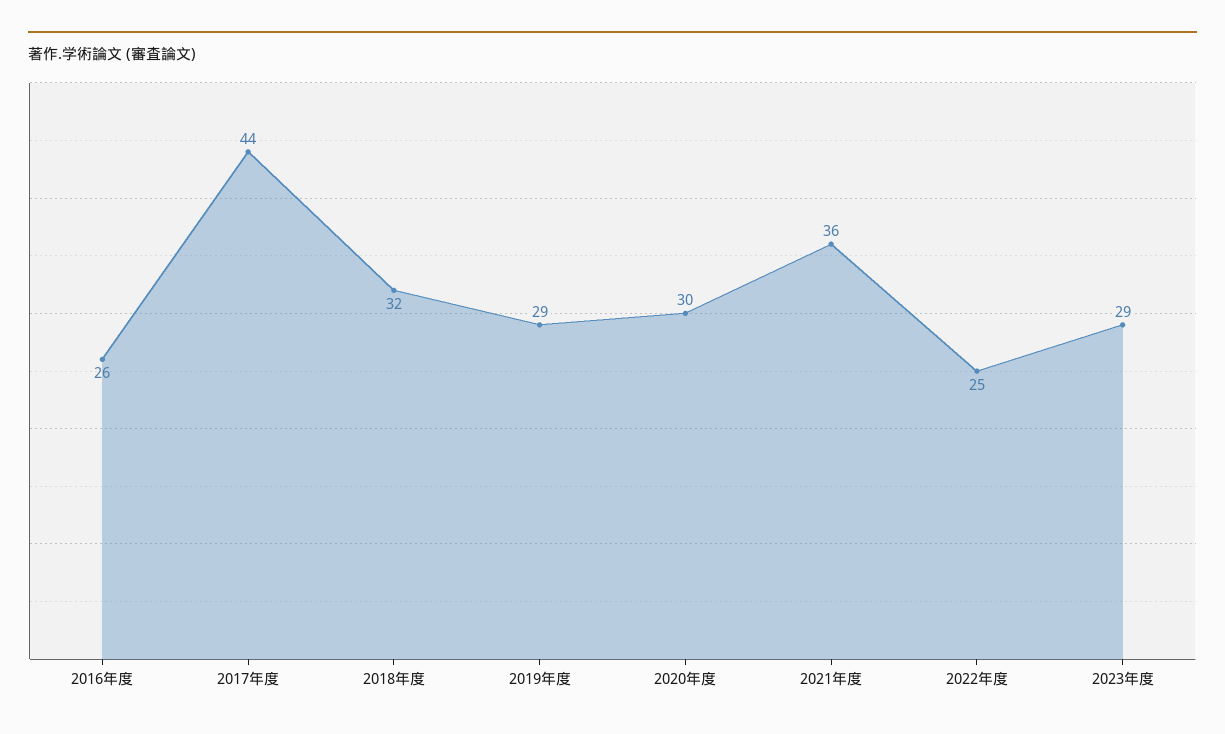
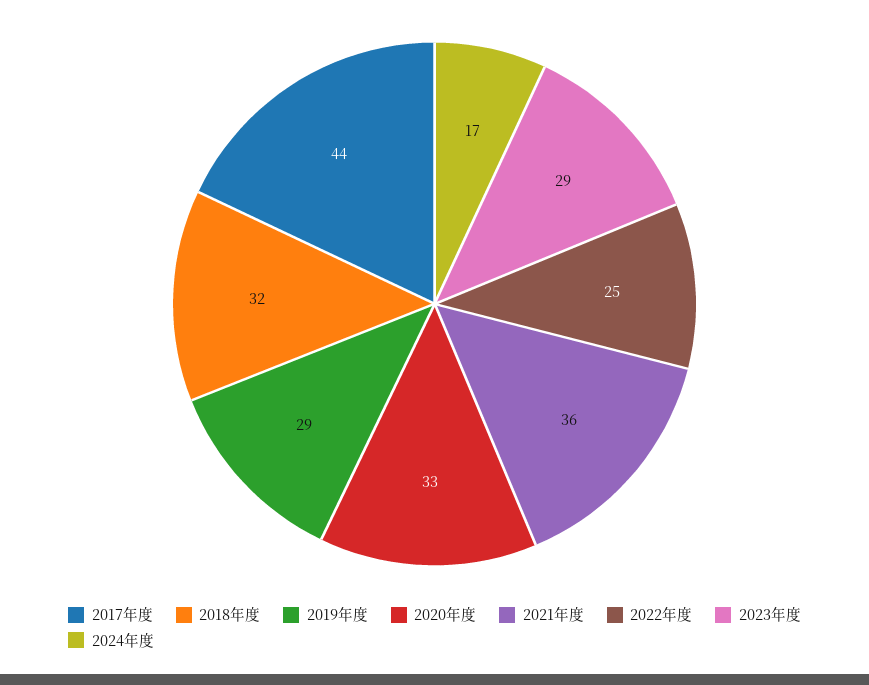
2016年度: 26 -> none
2020年度: 30 -> 33
2024年度: none -> 17

